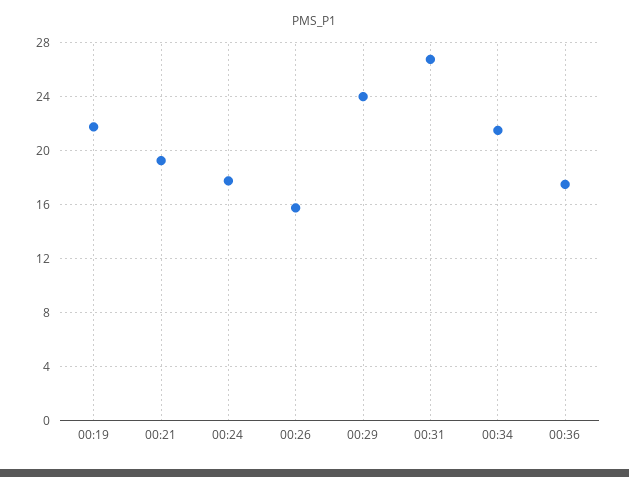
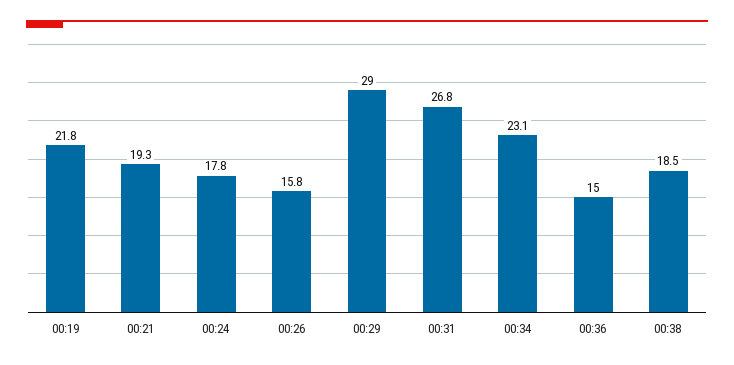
00:29: 24 -> 29
00:34: 21.5 -> 23.1
00:36: 17.5 -> 15
00:38: none -> 18.5

